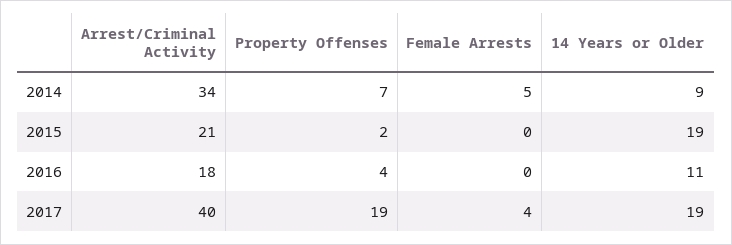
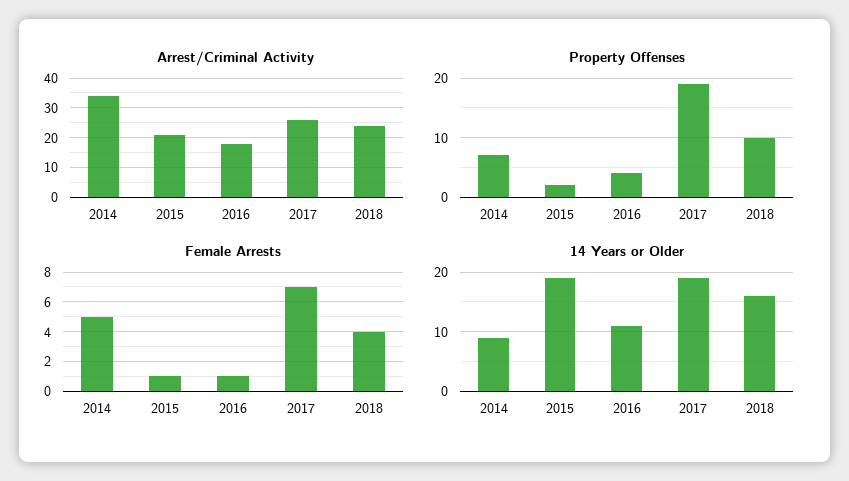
Female Arrests, 2015: 0 -> 1
Female Arrests, 2016: 0 -> 1
Arrest/Criminal Activity, 2017: 40 -> 25
Female Arrests, 2017: 4 -> 7
Arrest/Criminal Activity, 2018: none -> 25
Property Offenses, 2018: none -> 10
Female Arrests, 2018: none -> 4
14 Years or Older, 2018: none -> 15

